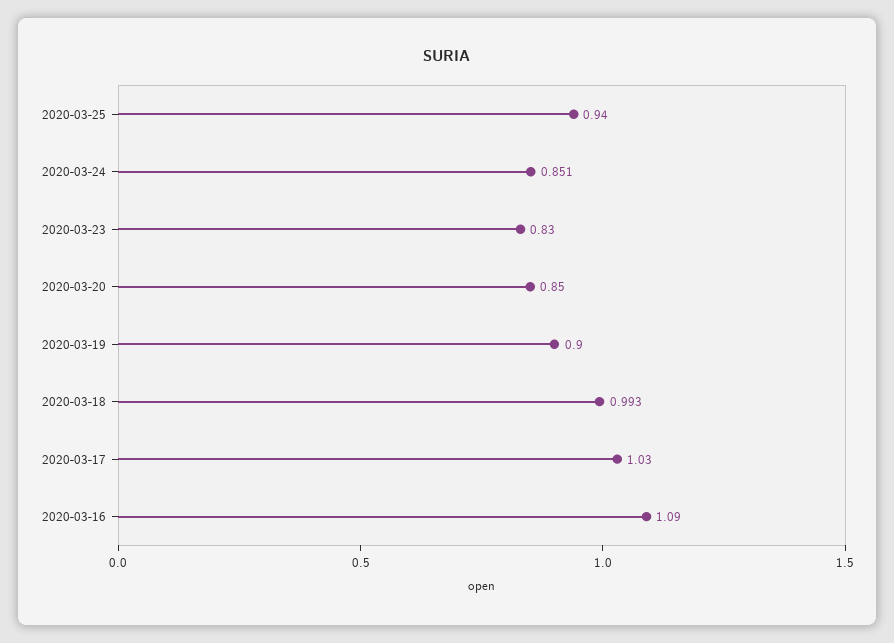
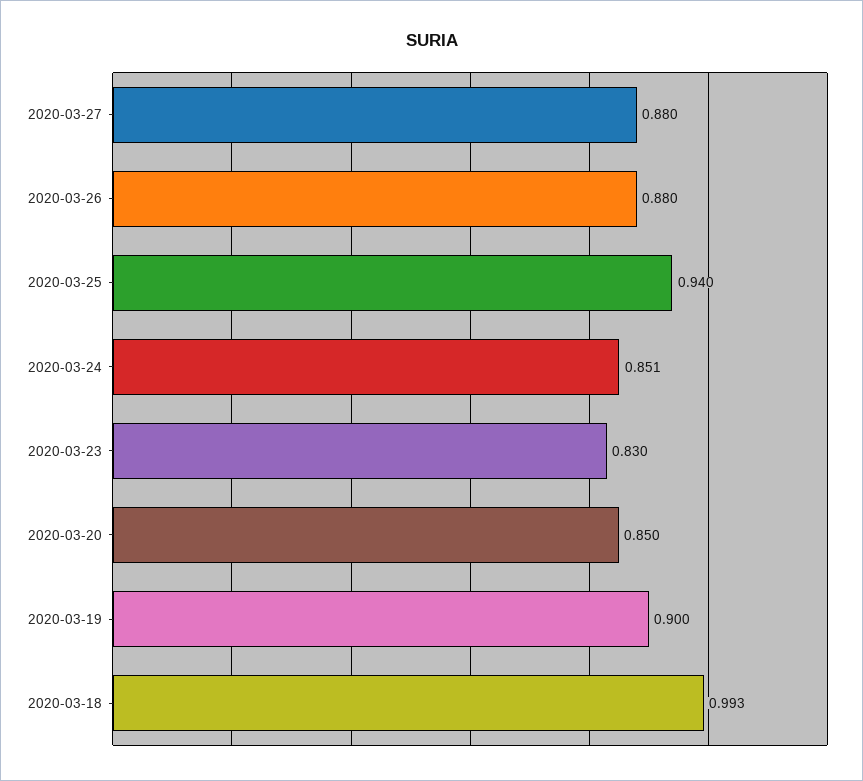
2020-03-17: 1.03 -> none
2020-03-16: 1.09 -> none
2020-03-27: none -> 0.88
2020-03-26: none -> 0.88

